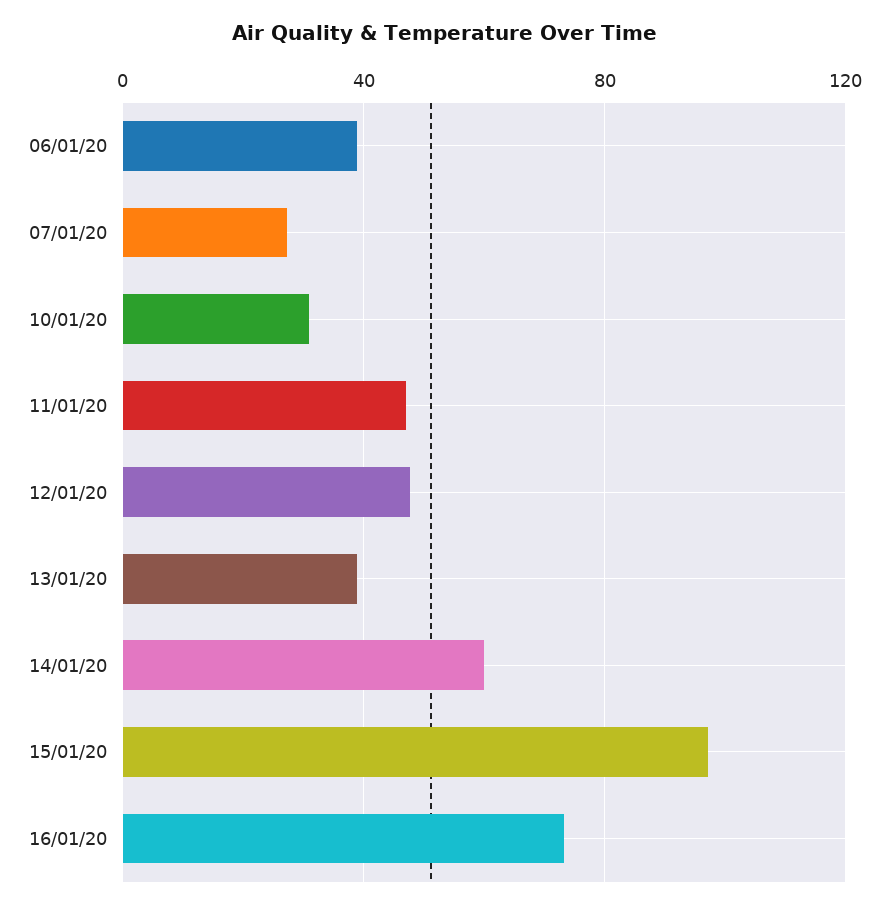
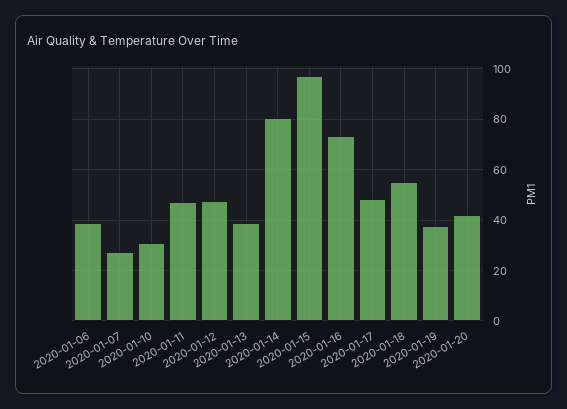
14/01/20: 60 -> 80
2020-01-17: none -> 47.5
2020-01-18: none -> 55
2020-01-19: none -> 37.5
2020-01-20: none -> 42.5

